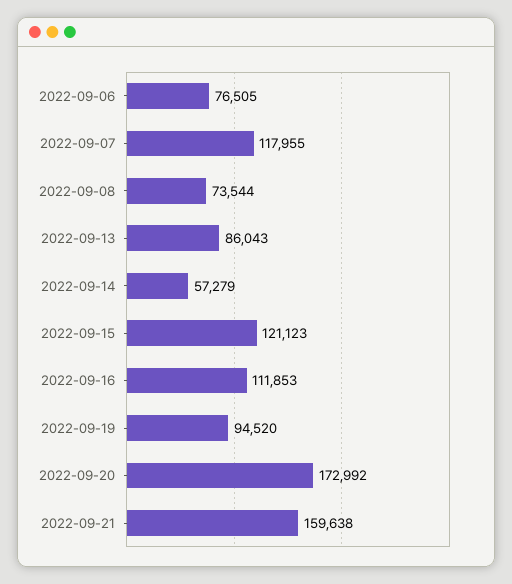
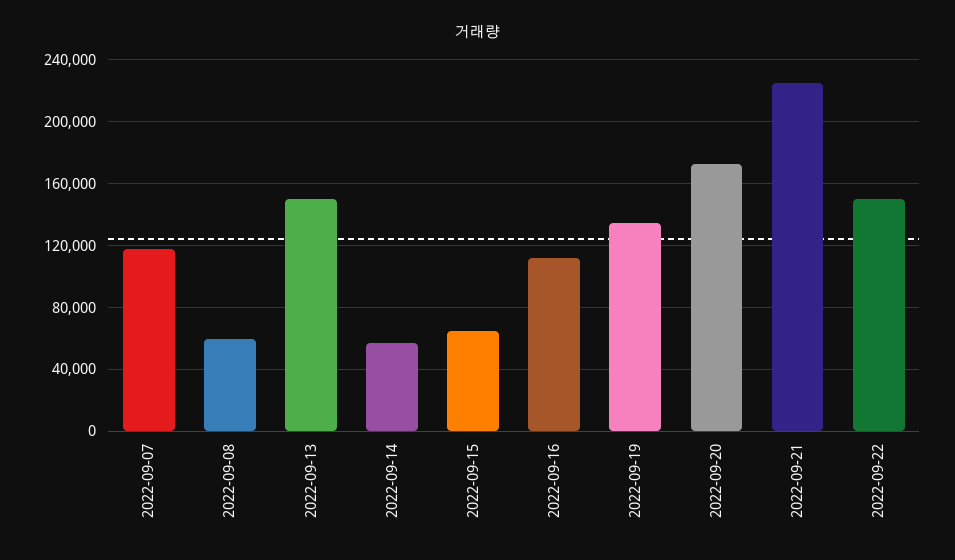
2022-09-06: 76505 -> none
2022-09-08: 73544 -> 60000
2022-09-13: 86043 -> 150000
2022-09-15: 121123 -> 65000
2022-09-19: 94520 -> 135000
2022-09-21: 159638 -> 225000
2022-09-22: none -> 150000

